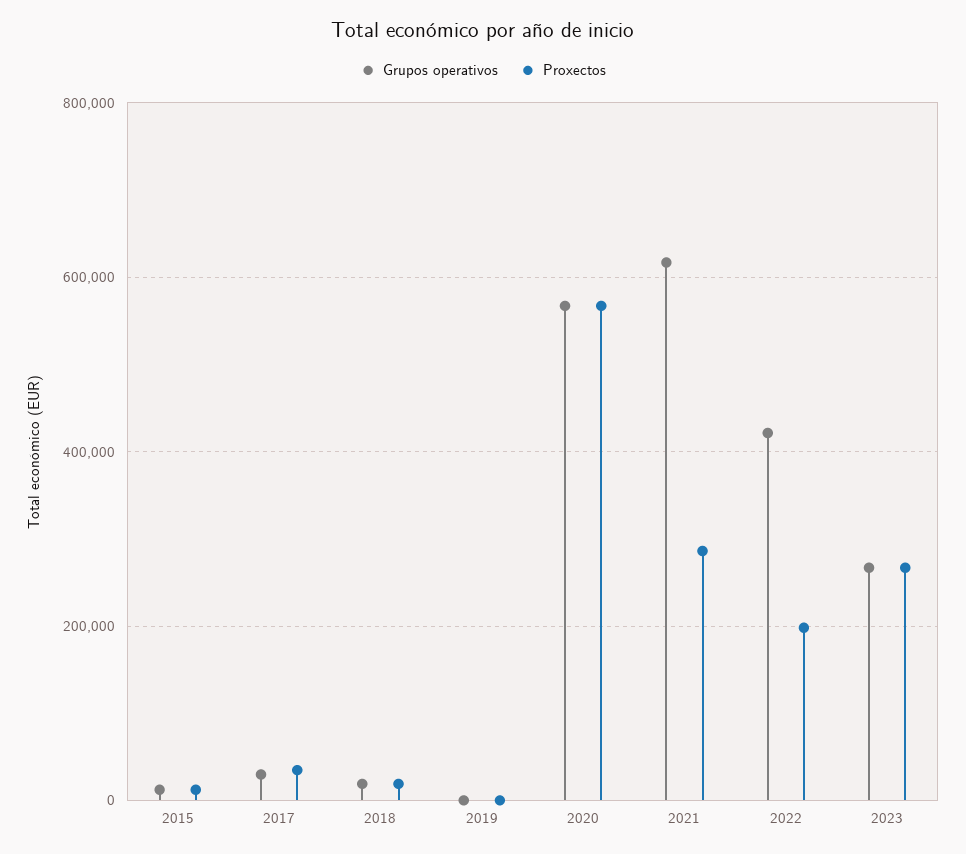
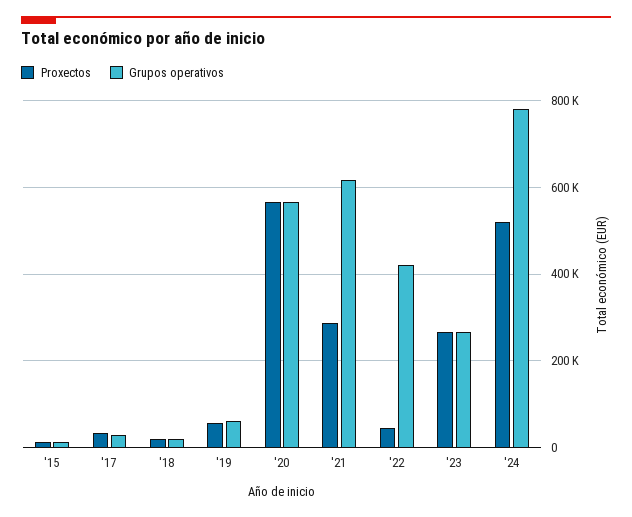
Grupos operativos, 2019: 0 -> 60000
Proxectos, 2019: 0 -> 60000
Proxectos, 2022: 200000 -> 40000
Proxectos, '24: none -> 520000
Grupos operativos, '24: none -> 780000

